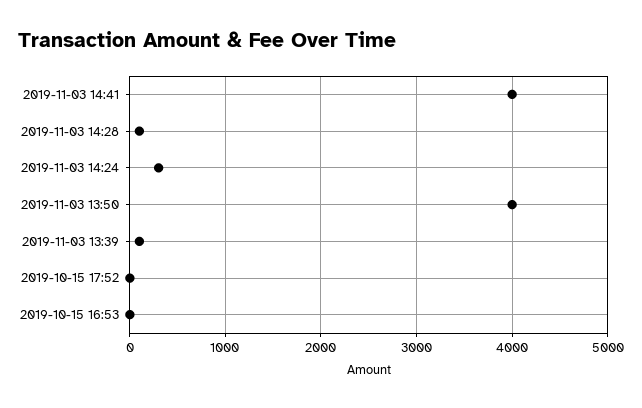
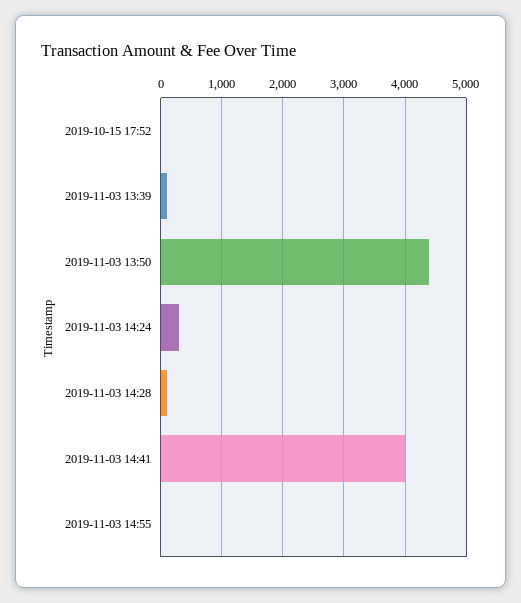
2019-11-03 13:50: 4000 -> 4400
2019-10-15 16:53: 0 -> none
2019-11-03 14:55: none -> 0

